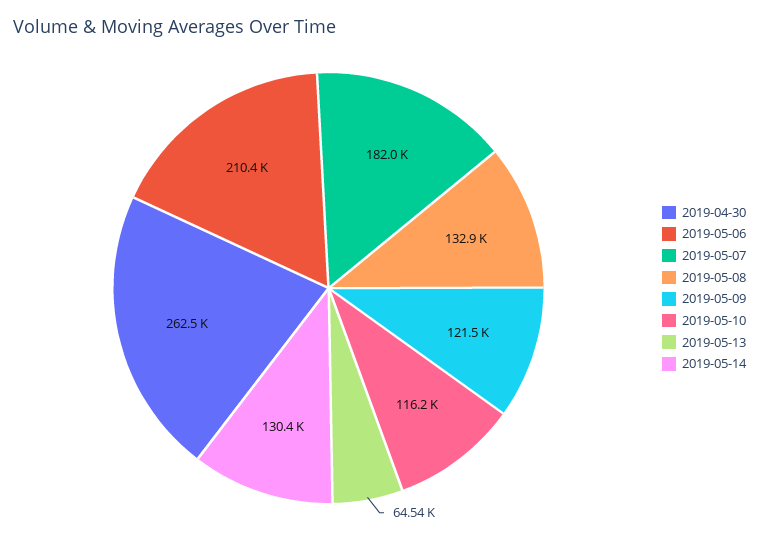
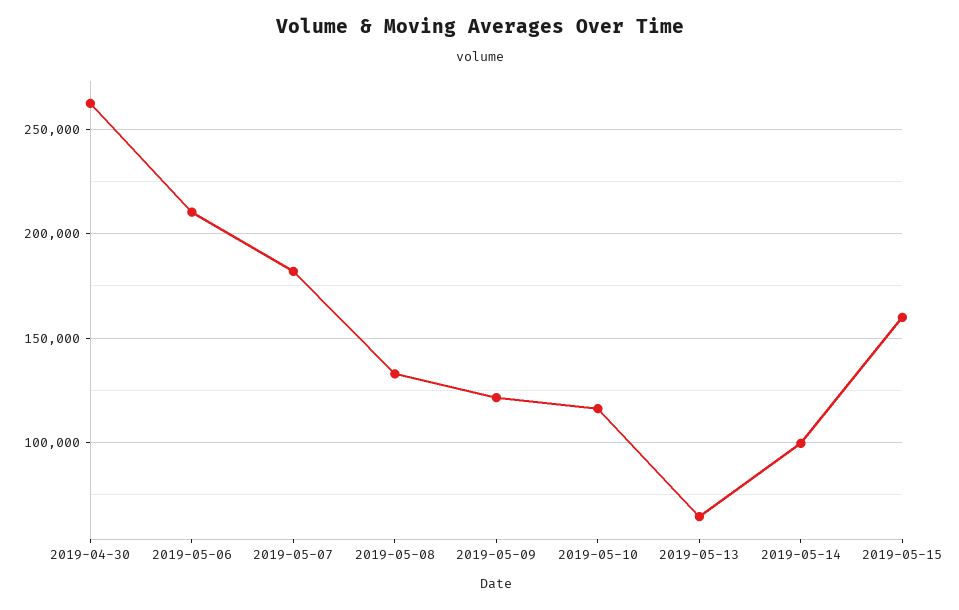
2019-05-14: 130400 -> 100000
2019-05-15: none -> 160000

